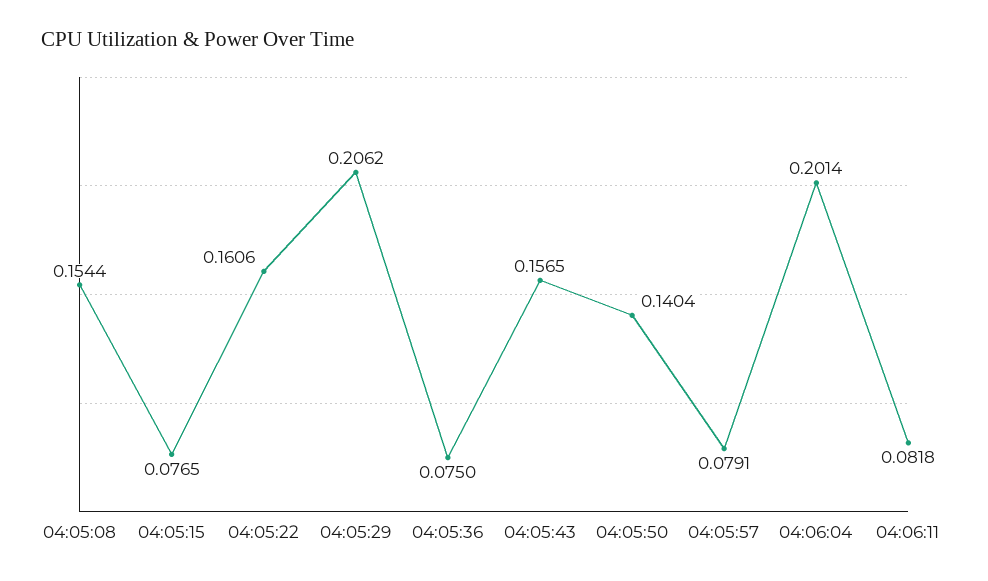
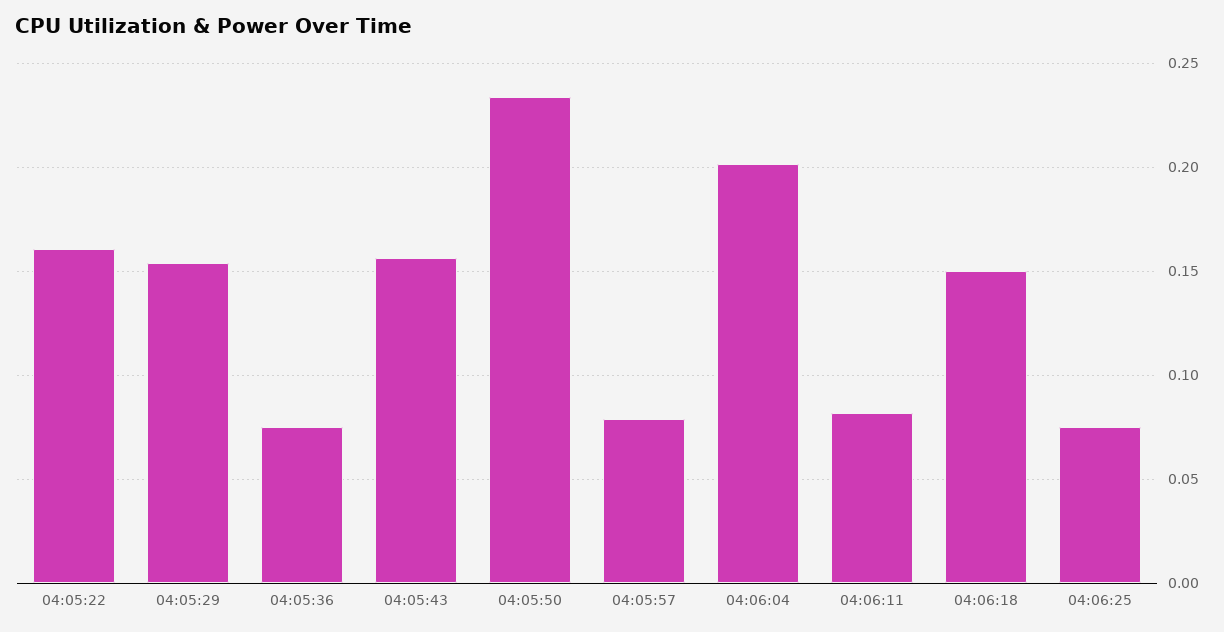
04:05:08: 0.1544 -> none
04:05:15: 0.0765 -> none
04:05:29: 0.2062 -> 0.155
04:05:50: 0.1404 -> 0.235
04:06:18: none -> 0.15
04:06:25: none -> 0.075

